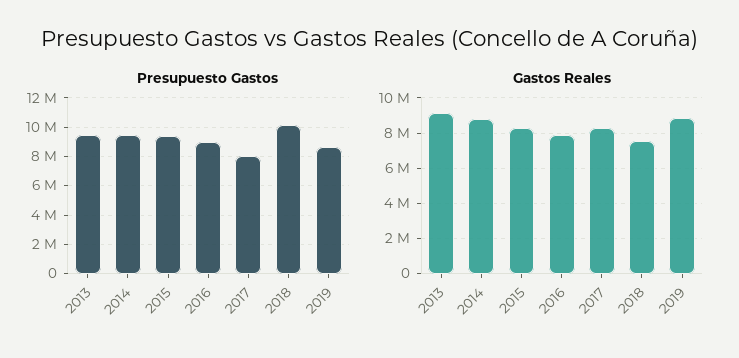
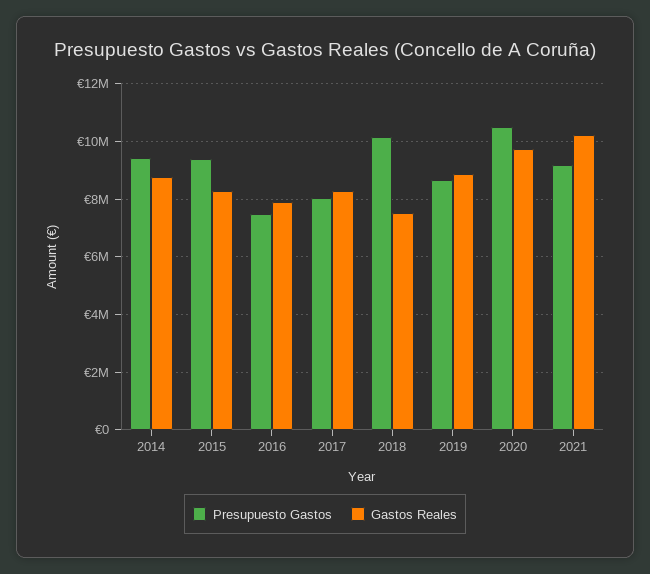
Presupuesto Gastos, 2013: 9500000 -> none
Presupuesto Gastos, 2016: 9000000 -> 7500000
Gastos Reales, 2013: 9000000 -> none
Presupuesto Gastos, 2020: none -> 10500000
Gastos Reales, 2020: none -> 9750000
Presupuesto Gastos, 2021: none -> 9250000
Gastos Reales, 2021: none -> 10250000

